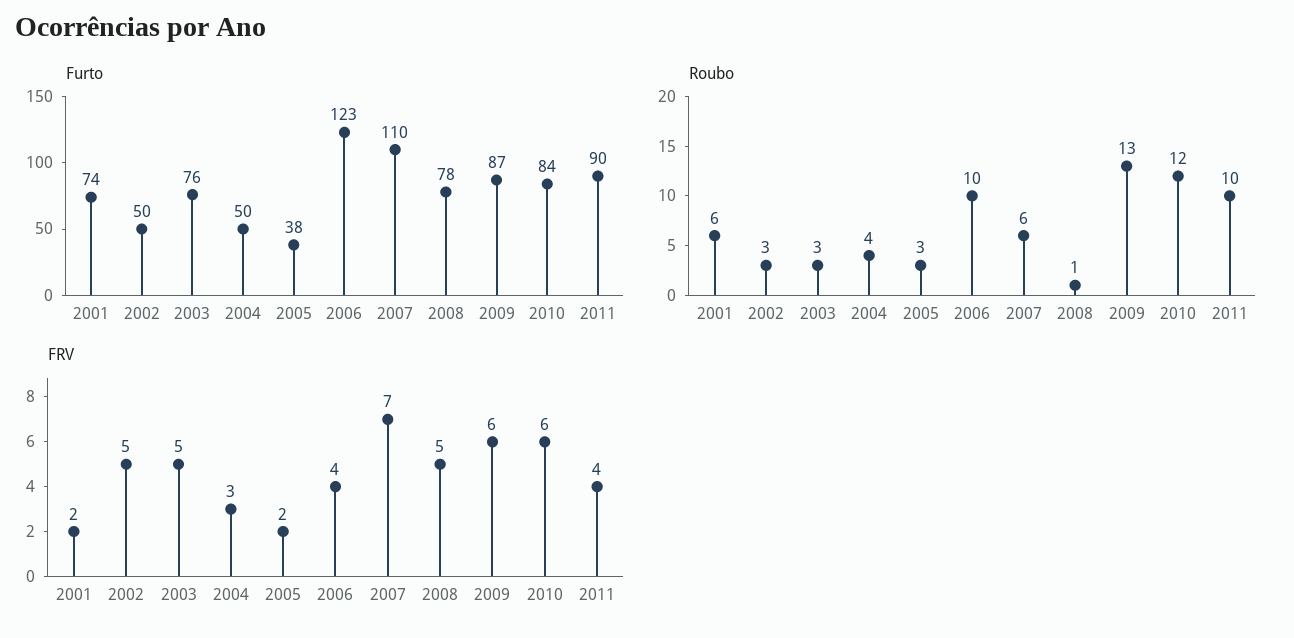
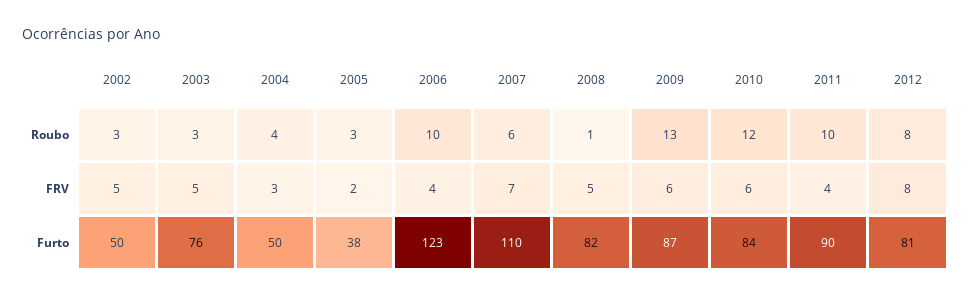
Furto, 2001: 74 -> none
Furto, 2008: 78 -> 82
Roubo, 2001: 6 -> none
FRV, 2001: 2 -> none
Roubo, 2012: none -> 8
FRV, 2012: none -> 8
Furto, 2012: none -> 81

